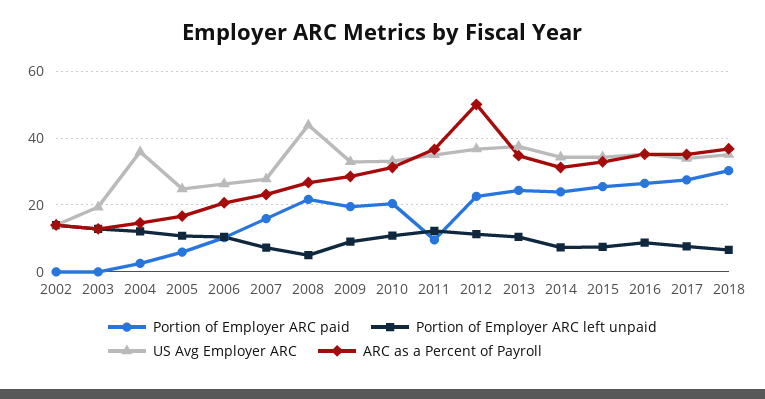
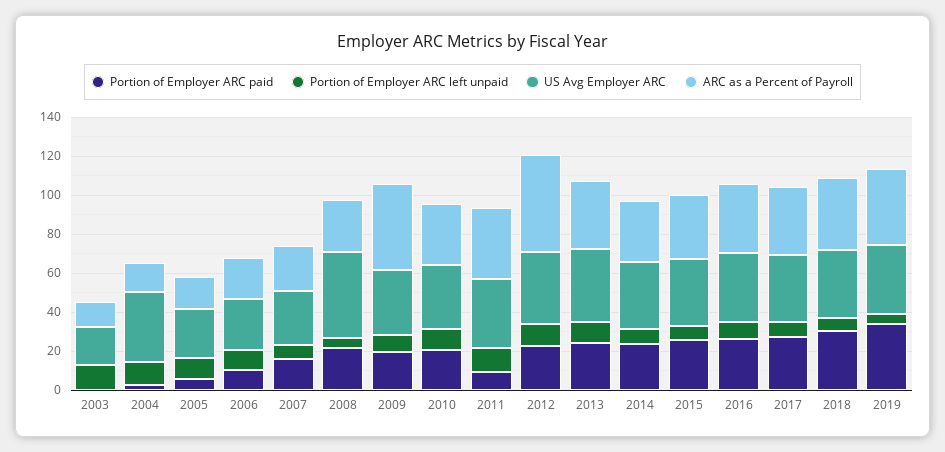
Portion of Employer ARC paid, 2002: 0 -> none
Portion of Employer ARC left unpaid, 2002: 14 -> none
US Avg Employer ARC, 2002: 14 -> none
ARC as a Percent of Payroll, 2002: 14 -> none
ARC as a Percent of Payroll, 2009: 28 -> 45
Portion of Employer ARC paid, 2019: none -> 35
Portion of Employer ARC left unpaid, 2019: none -> 5
US Avg Employer ARC, 2019: none -> 35
ARC as a Percent of Payroll, 2019: none -> 40

